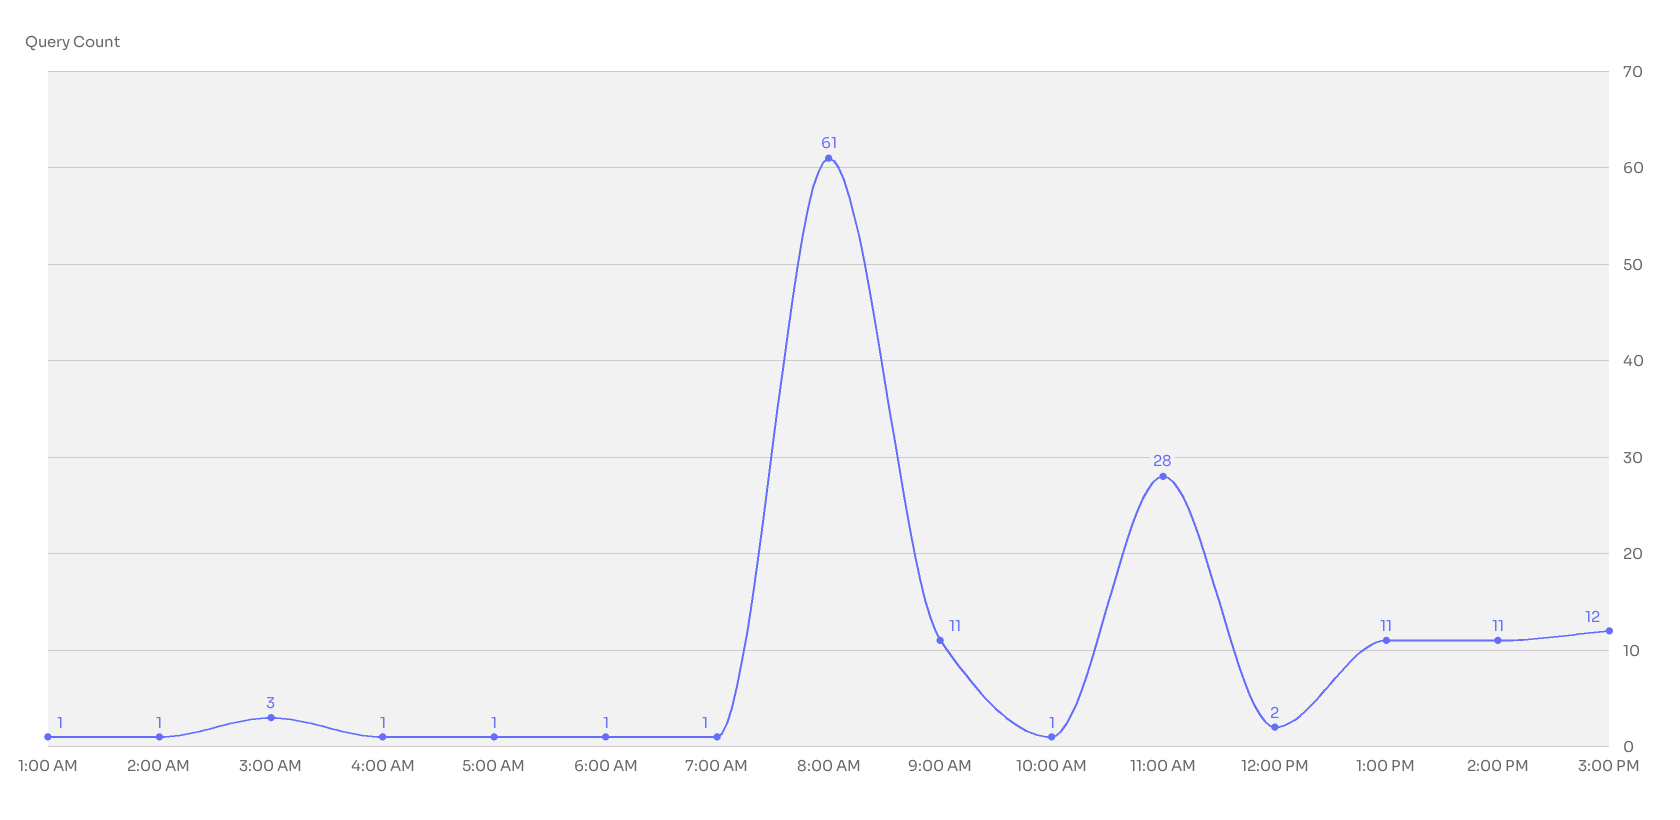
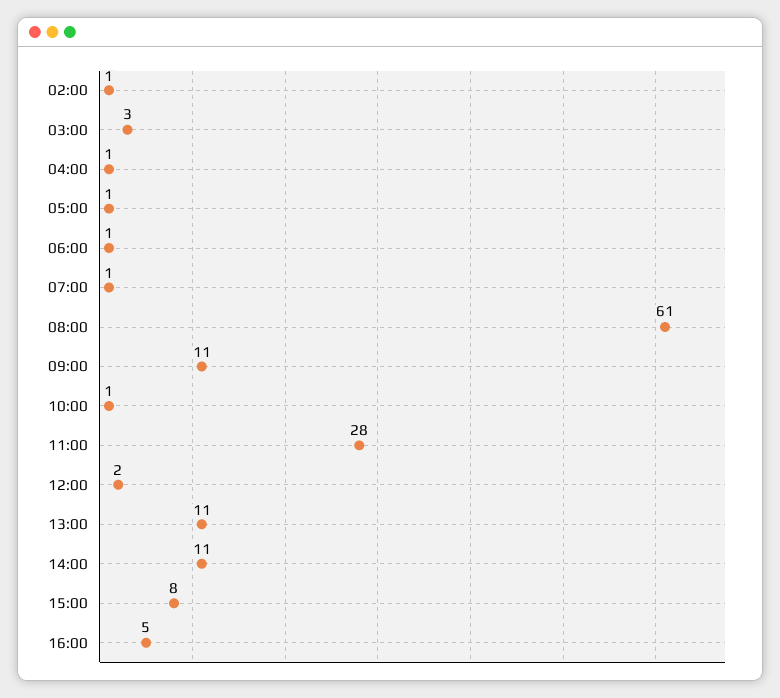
1:00 AM: 1 -> none
3:00 PM: 12 -> 8
16:00: none -> 5

